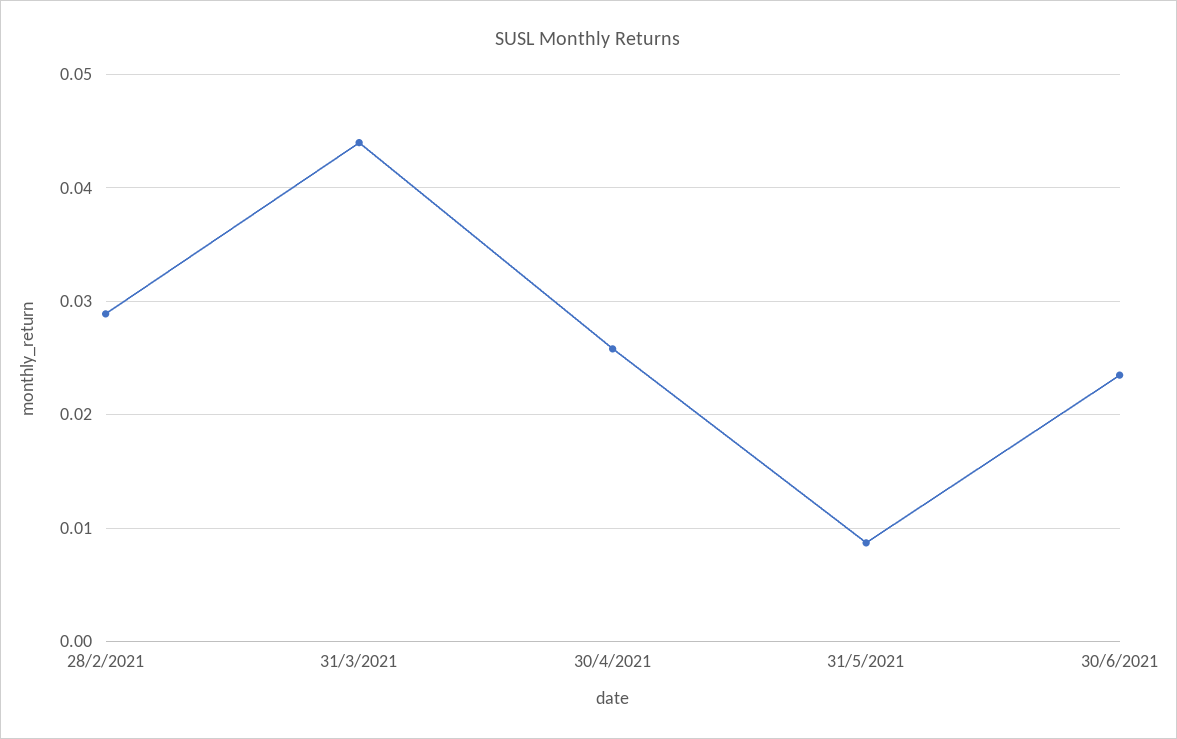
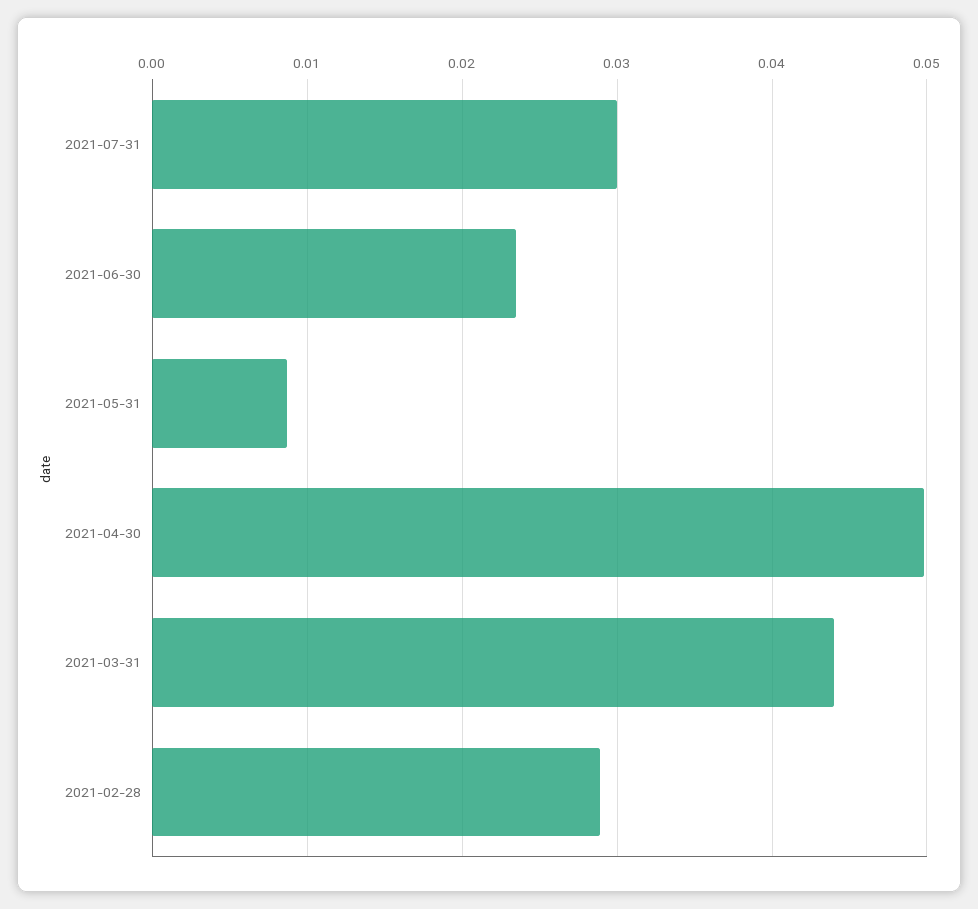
30/4/2021: 0.026 -> 0.05
2021-07-31: none -> 0.03

